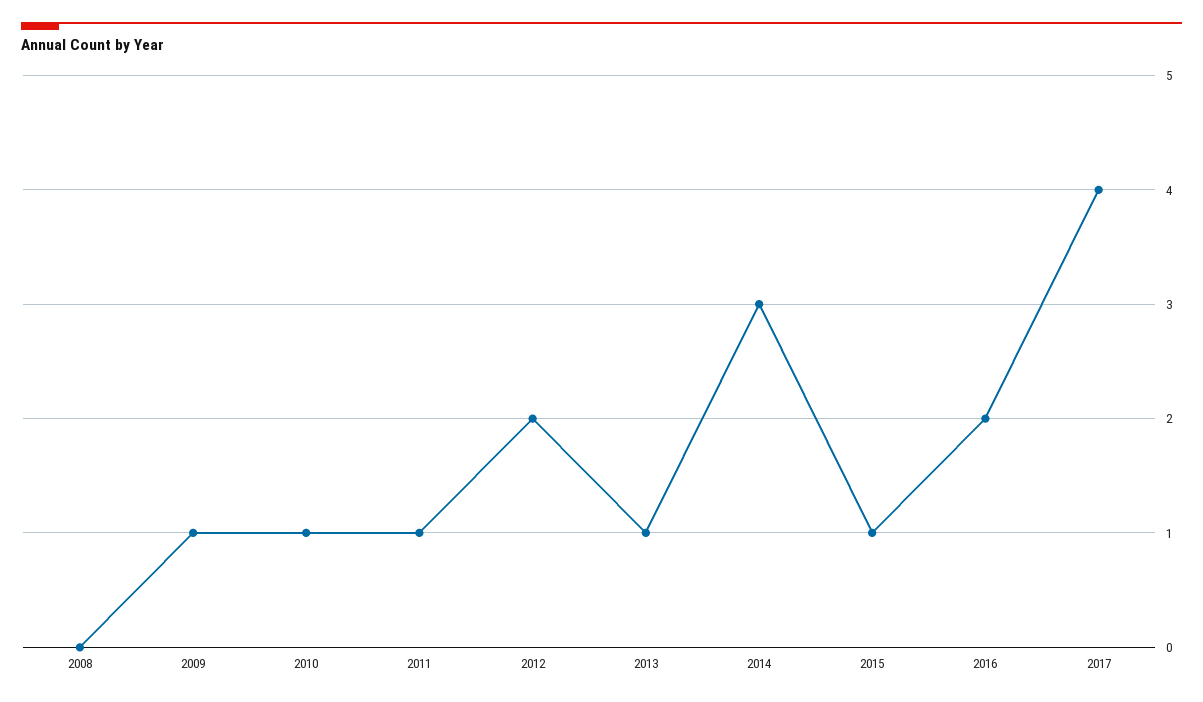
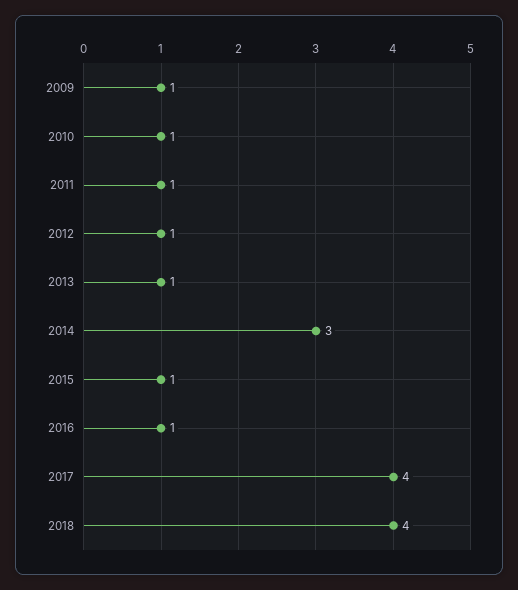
2008: 0 -> none
2012: 2 -> 1
2016: 2 -> 1
2018: none -> 4

